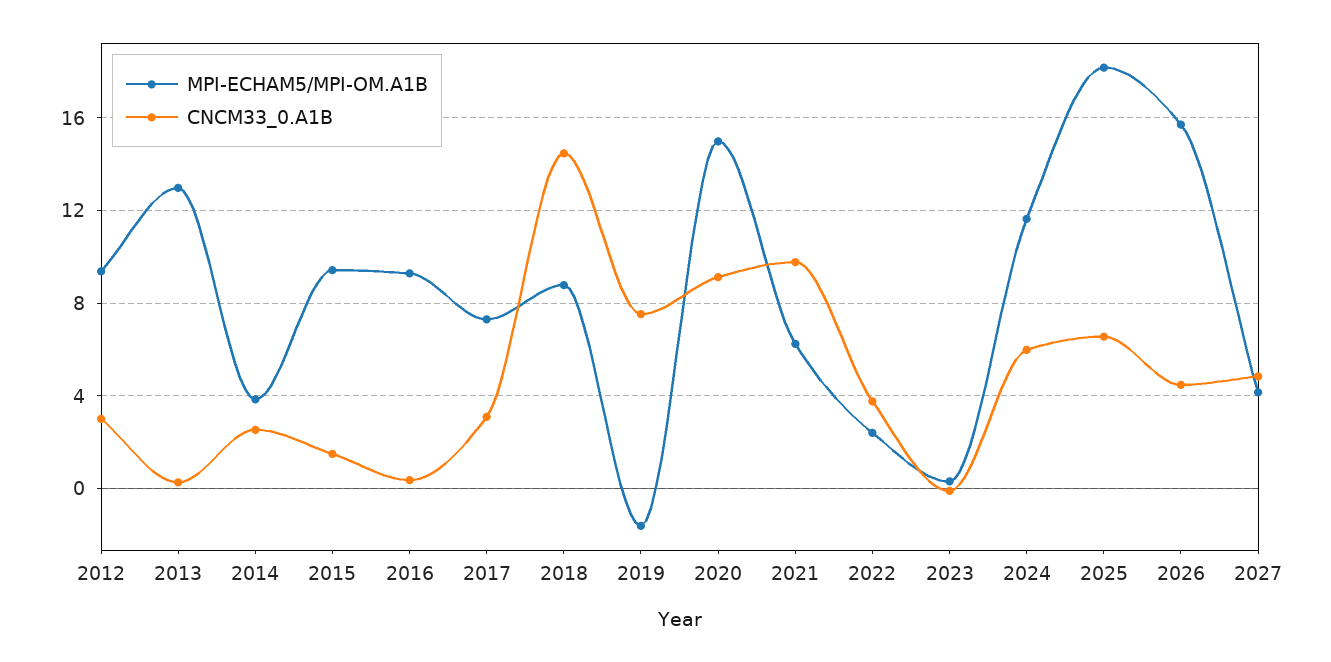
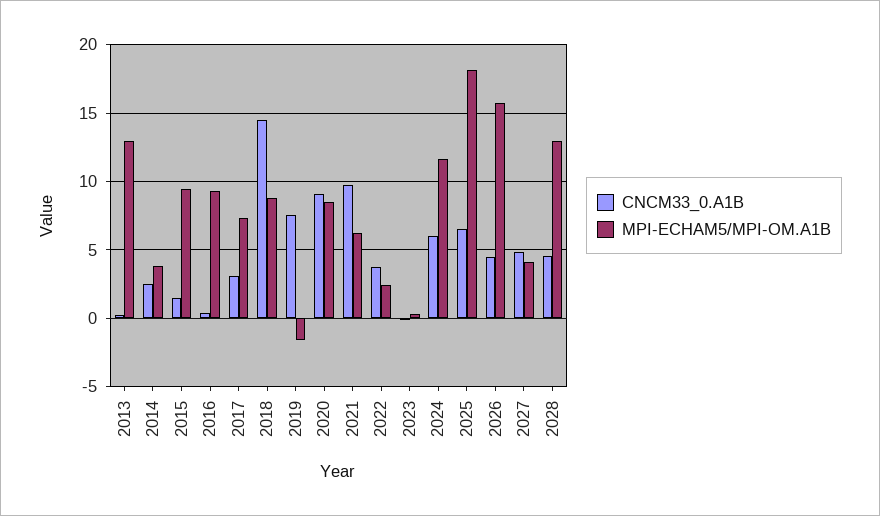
MPI-ECHAM5/MPI-OM.A1B, 2012: 9.5 -> none
CNCM33_0.A1B, 2012: 3 -> none
MPI-ECHAM5/MPI-OM.A1B, 2020: 15 -> 8.5
CNCM33_0.A1B, 2028: none -> 4.5
MPI-ECHAM5/MPI-OM.A1B, 2028: none -> 13

